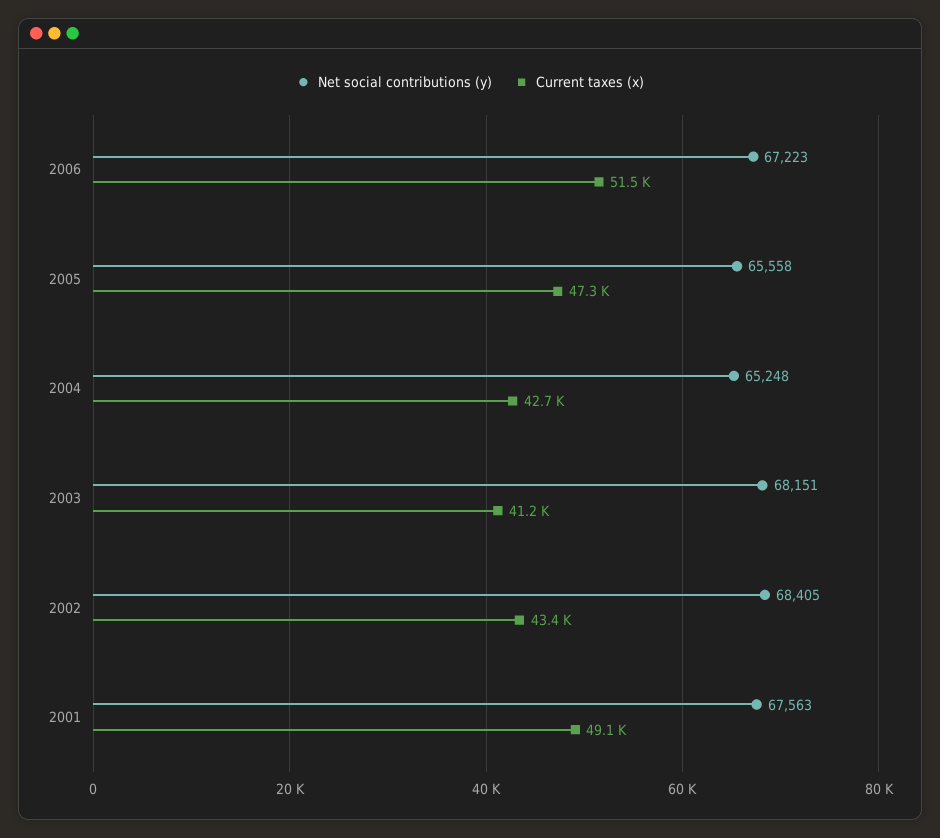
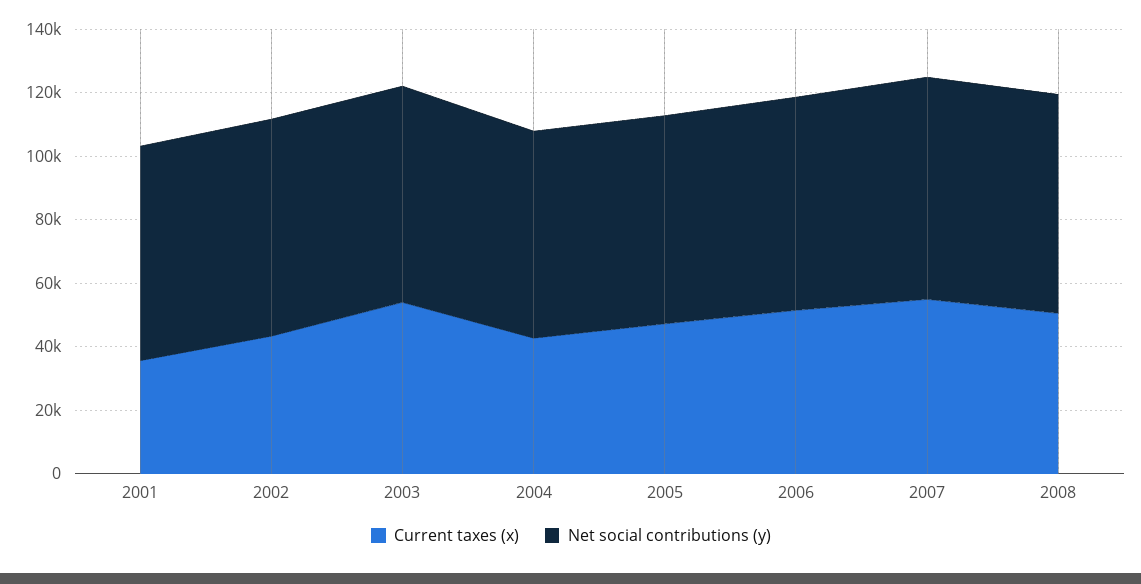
Current taxes (x), 2003: 41200 -> 55000
Current taxes (x), 2001: 49100 -> 35000
Current taxes (x), 2007: none -> 55000
Net social contributions (y), 2007: none -> 70000
Current taxes (x), 2008: none -> 50000
Net social contributions (y), 2008: none -> 70000

